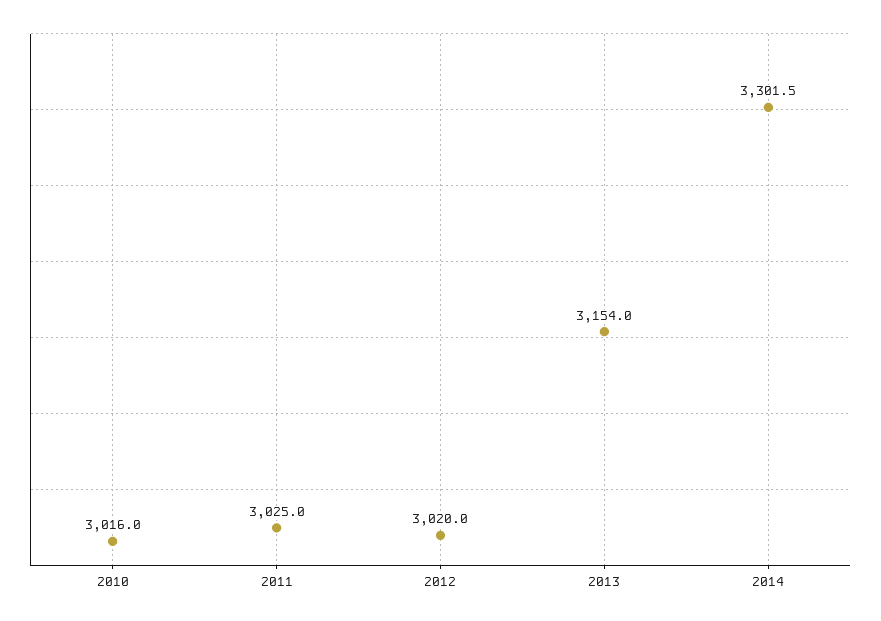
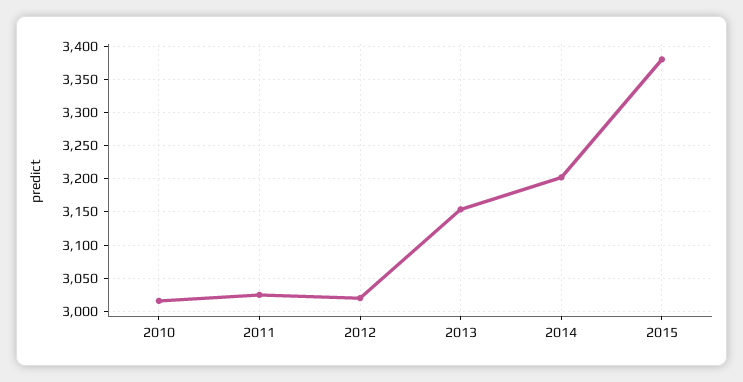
2014: 3301.5 -> 3200
2015: none -> 3380

